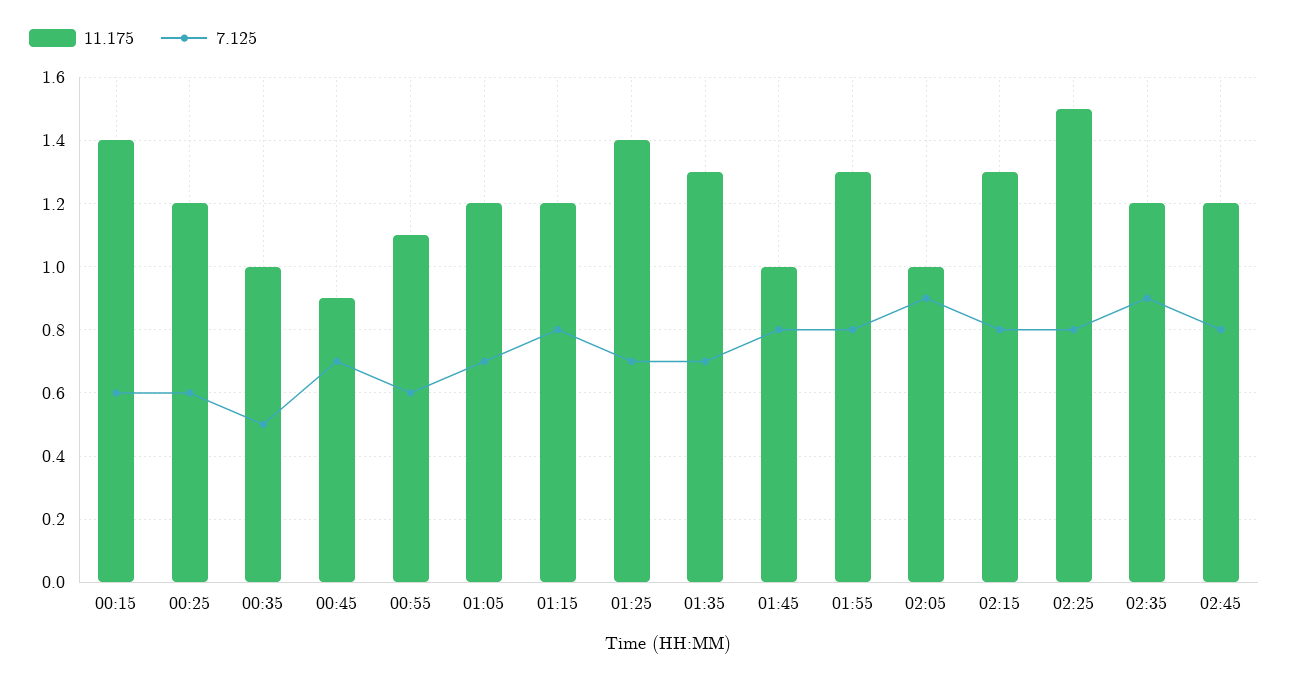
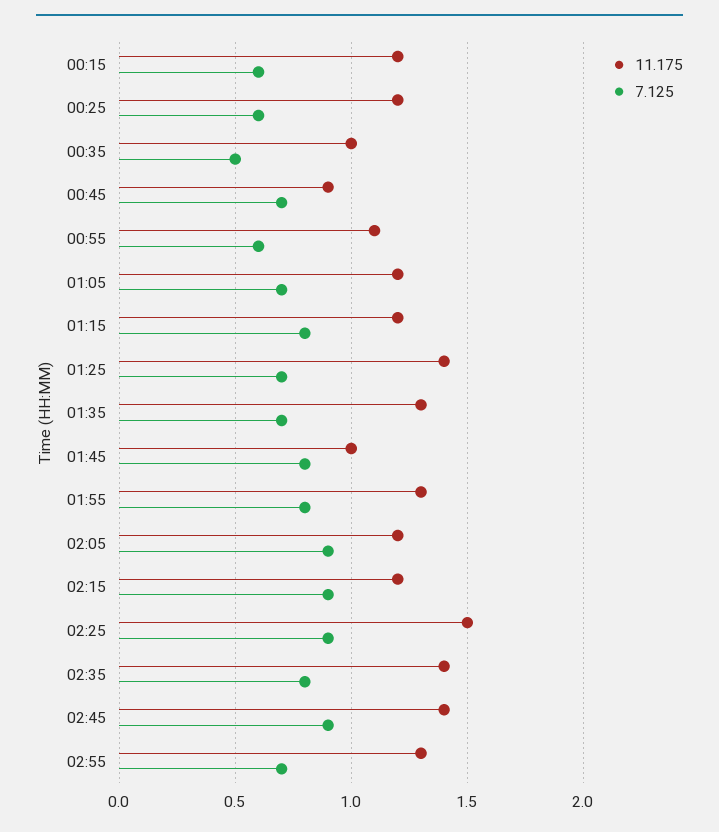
11.175, 00:15: 1.4 -> 1.2
11.175, 02:05: 1 -> 1.2
11.175, 02:15: 1.3 -> 1.2
7.125, 02:15: 0.8 -> 0.9
7.125, 02:25: 0.8 -> 0.9
11.175, 02:35: 1.2 -> 1.4
7.125, 02:35: 0.9 -> 0.8
11.175, 02:45: 1.2 -> 1.4
7.125, 02:45: 0.8 -> 0.9
11.175, 02:55: none -> 1.3
7.125, 02:55: none -> 0.7

